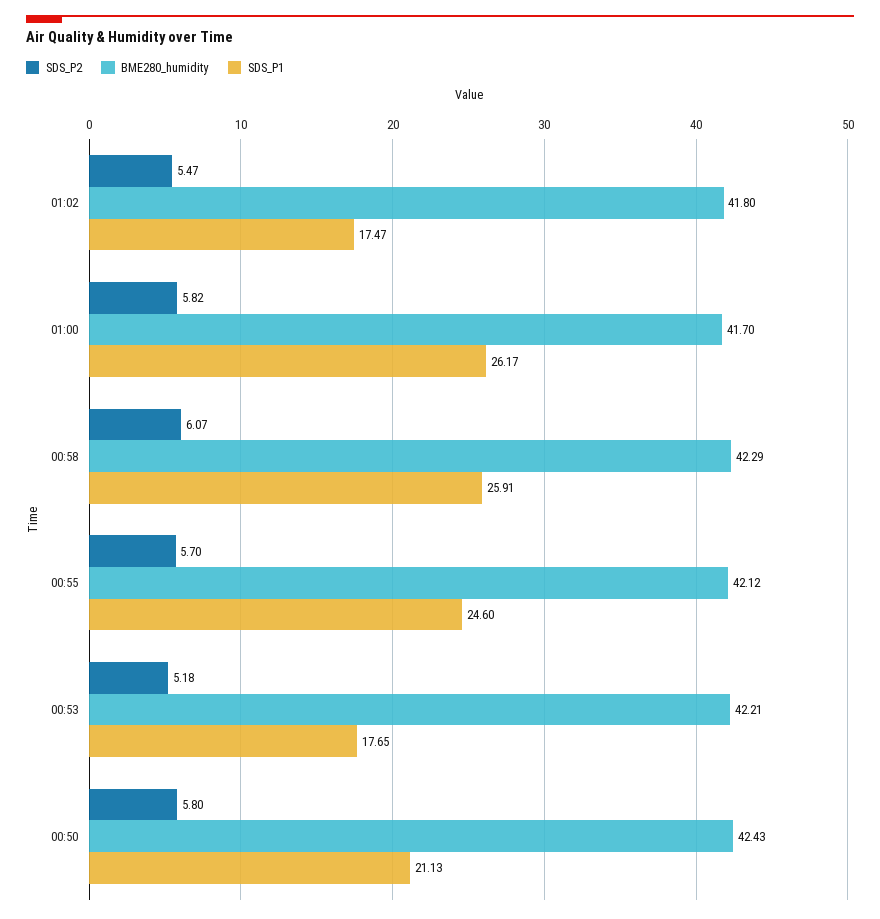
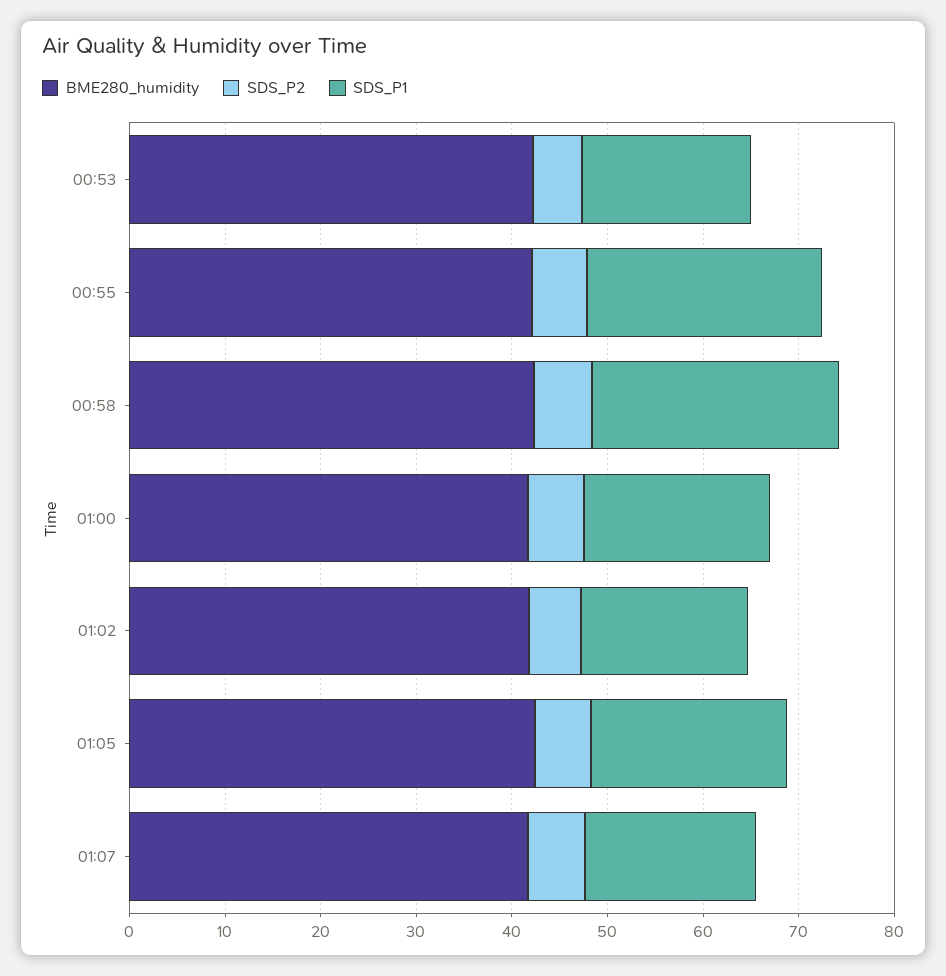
SDS_P1, 01:00: 26.17 -> 20
SDS_P2, 00:50: 5.8 -> none
BME280_humidity, 00:50: 42.43 -> none
SDS_P1, 00:50: 21.13 -> none
BME280_humidity, 01:05: none -> 42
SDS_P2, 01:05: none -> 6
SDS_P1, 01:05: none -> 20
BME280_humidity, 01:07: none -> 42
SDS_P2, 01:07: none -> 6
SDS_P1, 01:07: none -> 18

